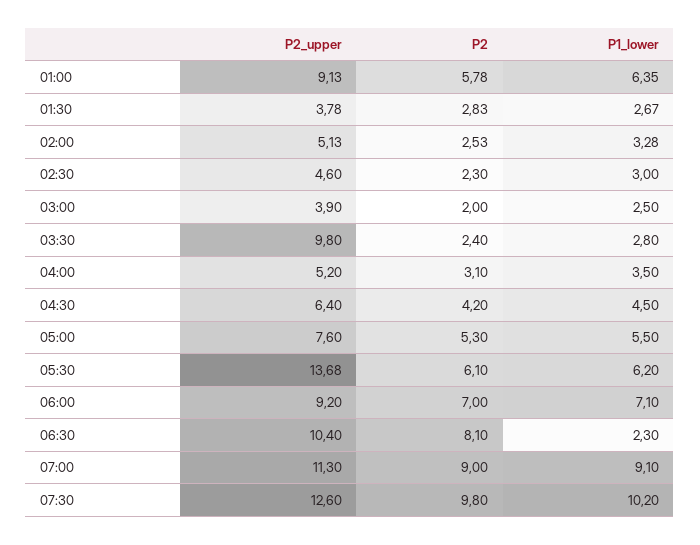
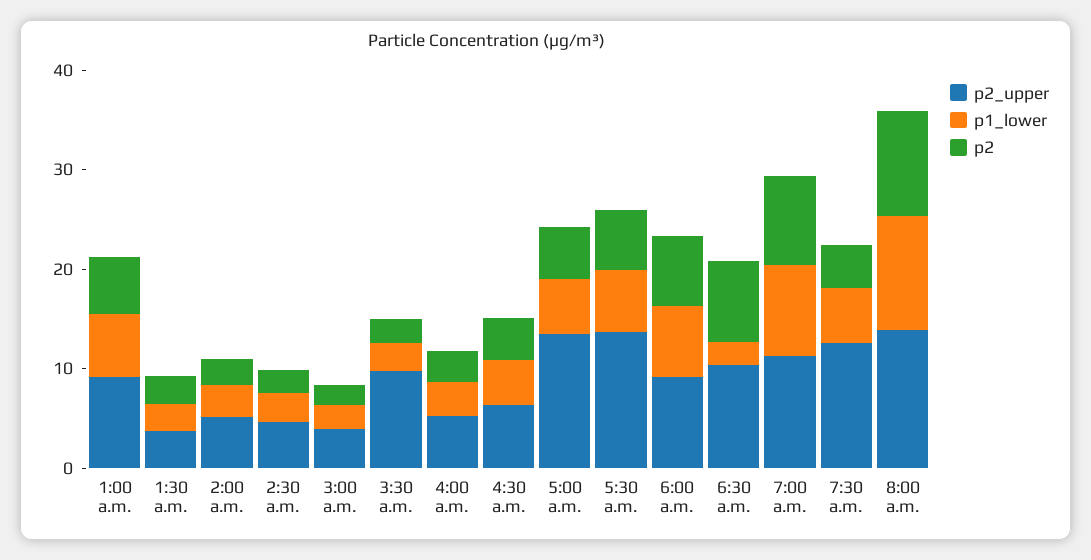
P2_upper, 05:00: 7.6 -> 14
P2, 07:30: 9.8 -> 4
P1_lower, 07:30: 10.2 -> 6
P2_upper, 8:00 a.m.: none -> 14
P1_lower, 8:00 a.m.: none -> 12
P2, 8:00 a.m.: none -> 10

